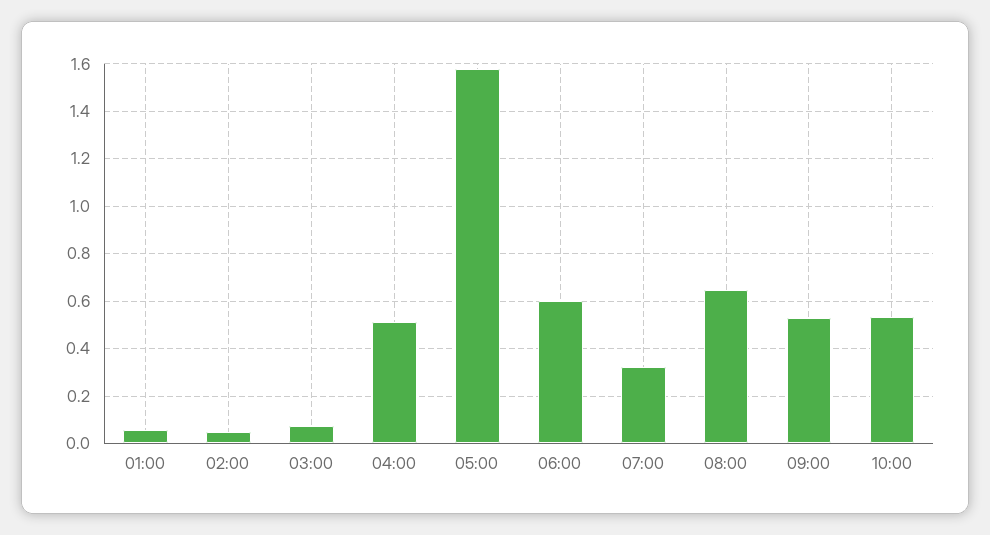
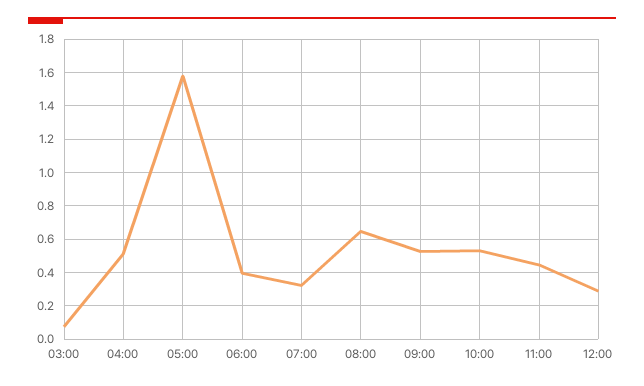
01:00: 0.05 -> none
02:00: 0.05 -> none
06:00: 0.6 -> 0.4
11:00: none -> 0.45
12:00: none -> 0.3

